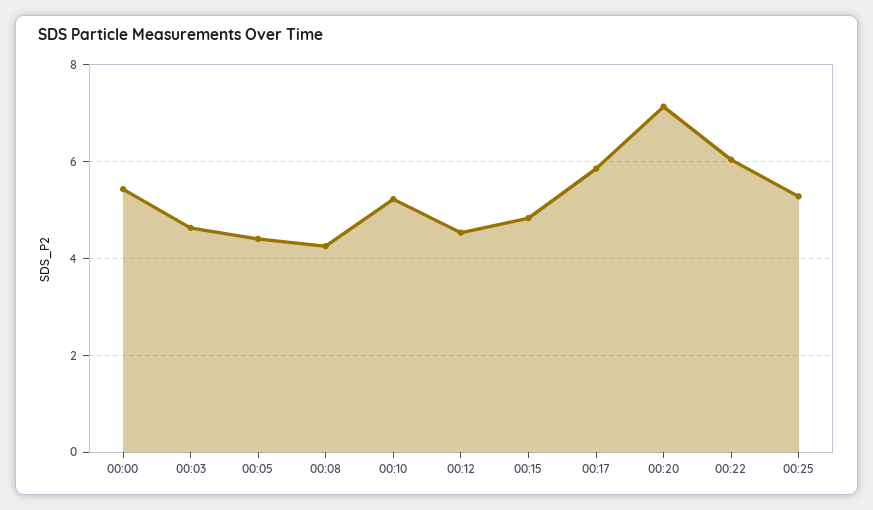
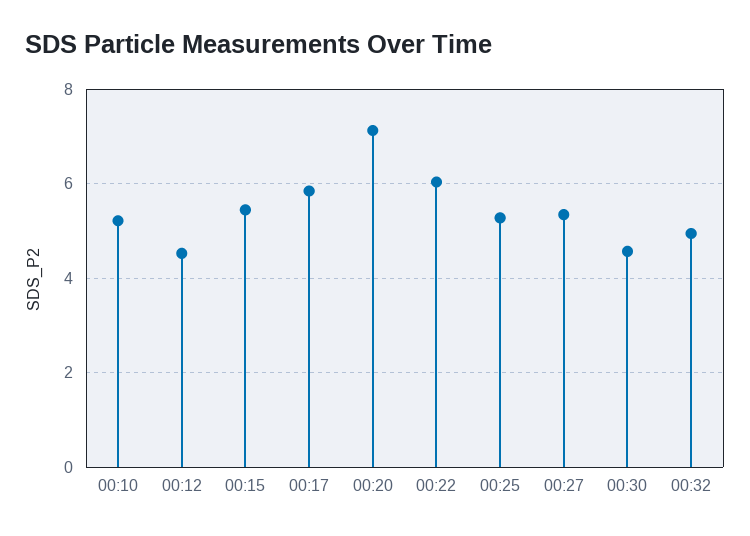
00:00: 5.4 -> none
00:03: 4.6 -> none
00:05: 4.4 -> none
00:08: 4.2 -> none
00:15: 4.8 -> 5.4
00:27: none -> 5.4
00:30: none -> 4.6
00:32: none -> 5

